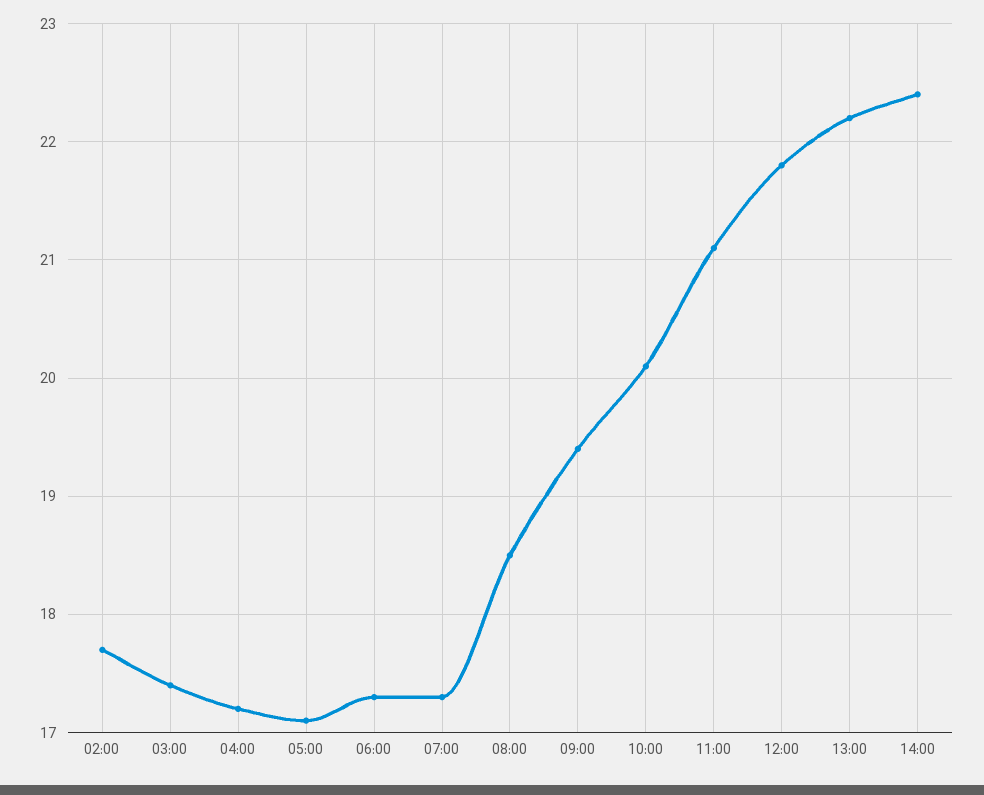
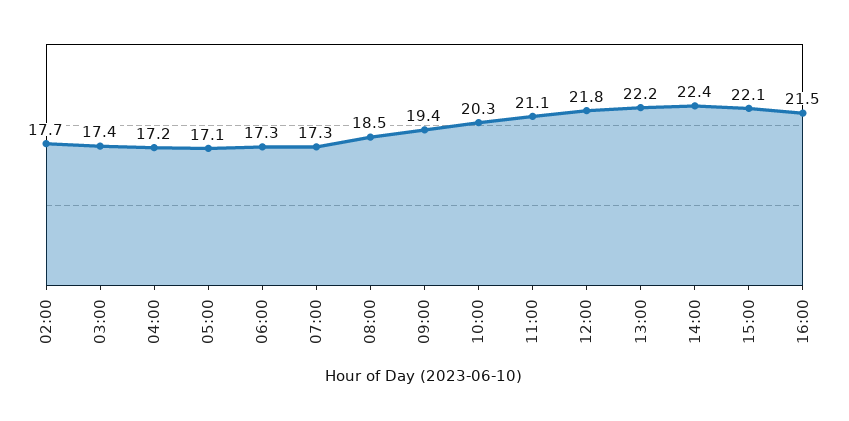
10:00: 20.1 -> 20.3
15:00: none -> 22.1
16:00: none -> 21.5

